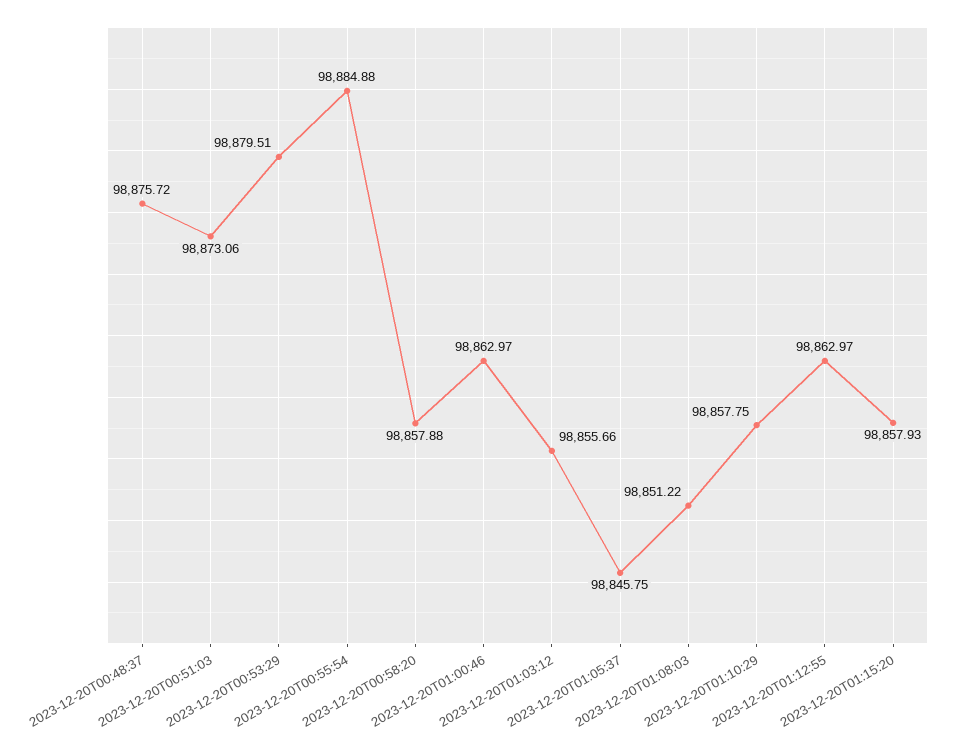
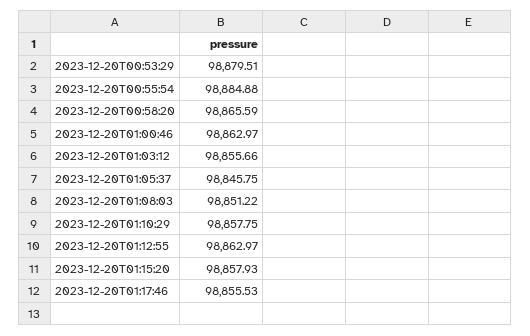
2023-12-20T00:48:37: 98875.72 -> none
2023-12-20T00:51:03: 98873.06 -> none
2023-12-20T00:58:20: 98857.88 -> 98865.59
2023-12-20T01:17:46: none -> 98855.53

